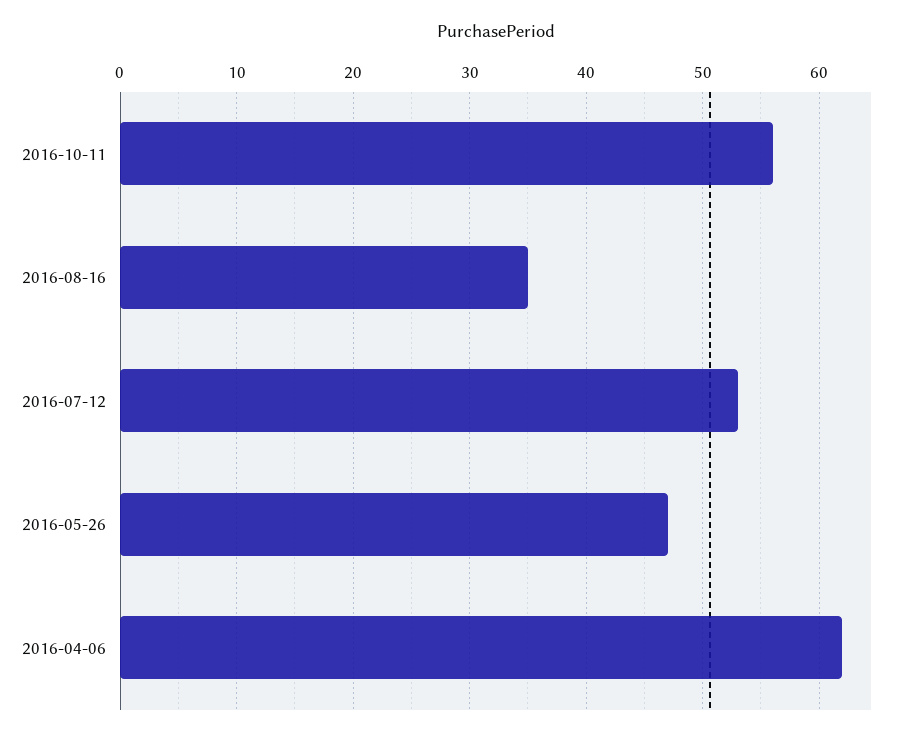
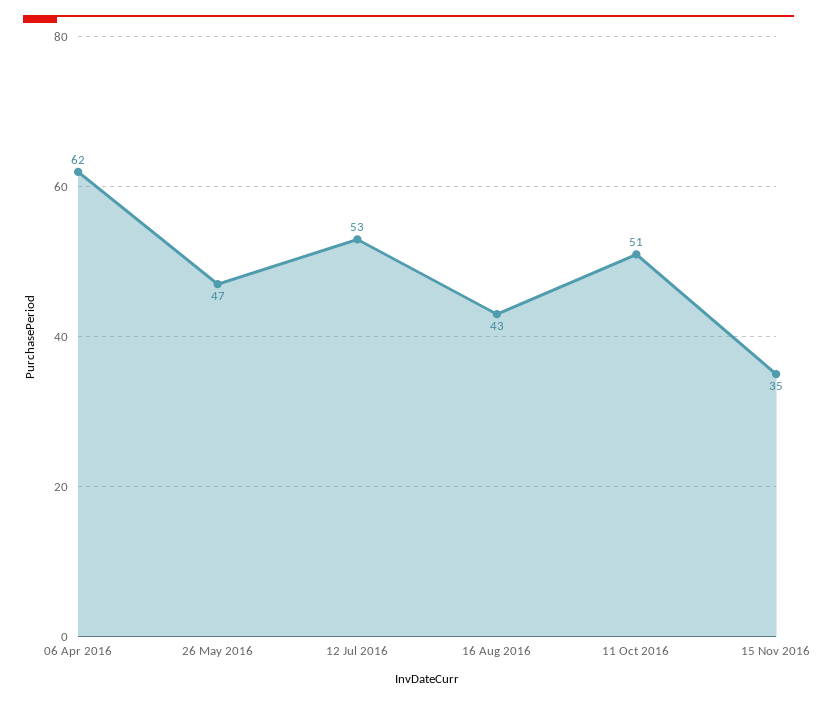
2016-10-11: 56 -> 51
2016-08-16: 35 -> 43
15 Nov 2016: none -> 35

